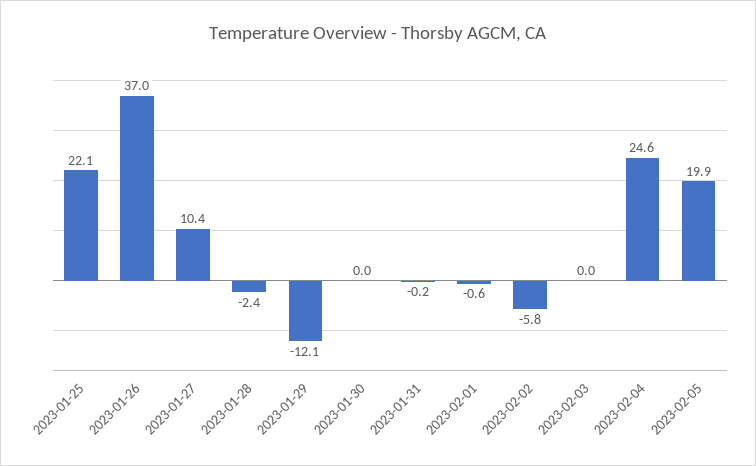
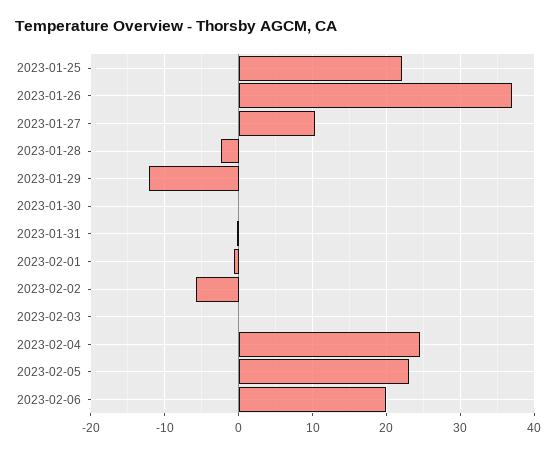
2023-02-05: 19.9 -> 23
2023-02-06: none -> 20

